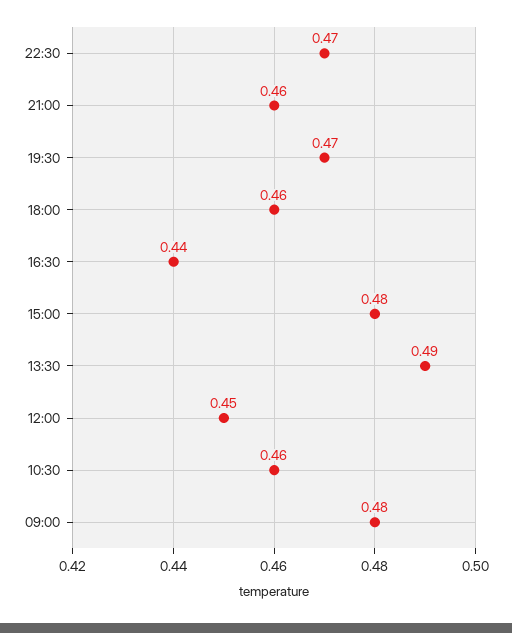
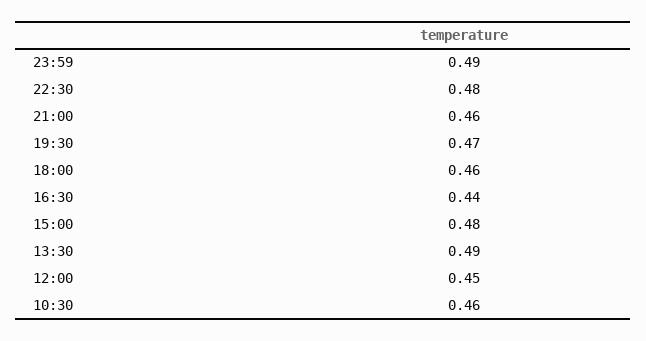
22:30: 0.47 -> 0.48
09:00: 0.48 -> none
23:59: none -> 0.49

